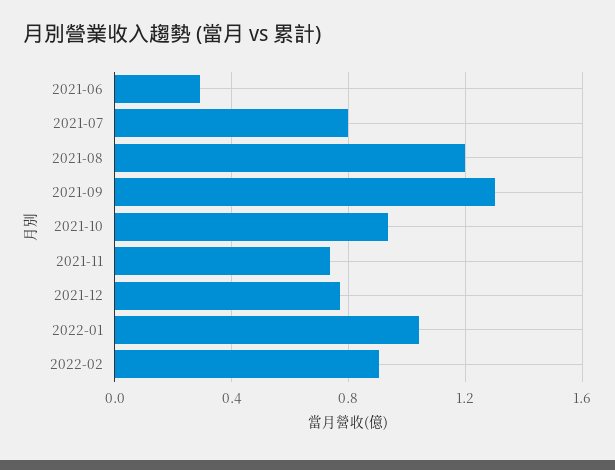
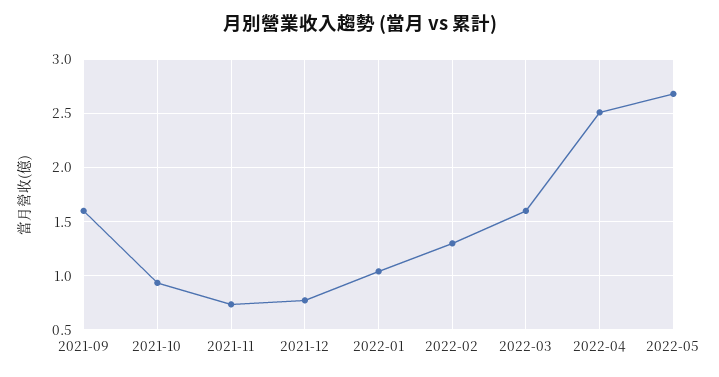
2021-06: 0.3 -> none
2021-07: 0.8 -> none
2021-08: 1.2 -> none
2021-09: 1.3 -> 1.6
2022-02: 0.9 -> 1.3
2022-03: none -> 1.6
2022-04: none -> 2.5
2022-05: none -> 2.7

